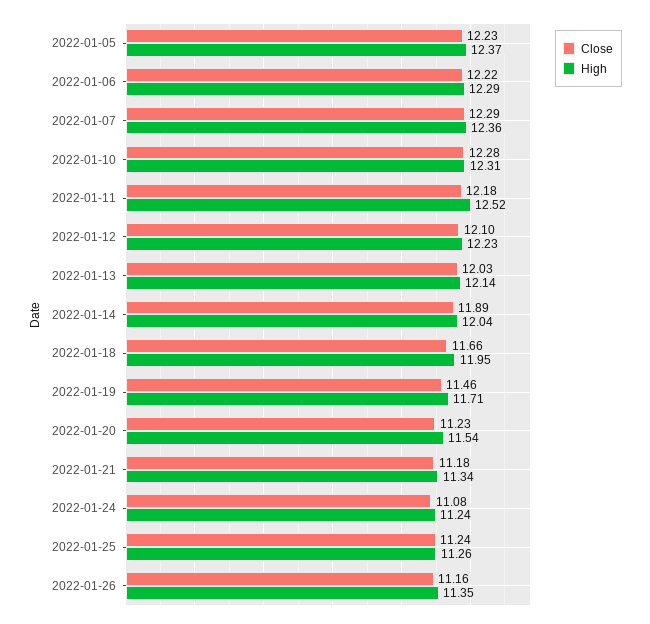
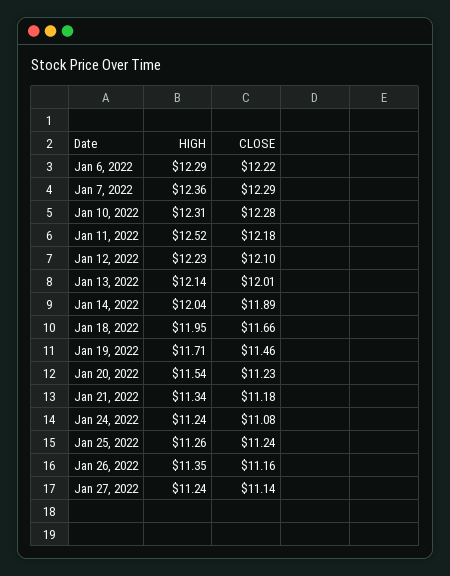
Close, 2022-01-05: 12.23 -> none
High, 2022-01-05: 12.37 -> none
Close, 2022-01-13: 12.03 -> 12.01
High, Jan 27, 2022: none -> 11.24
Close, Jan 27, 2022: none -> 11.14

